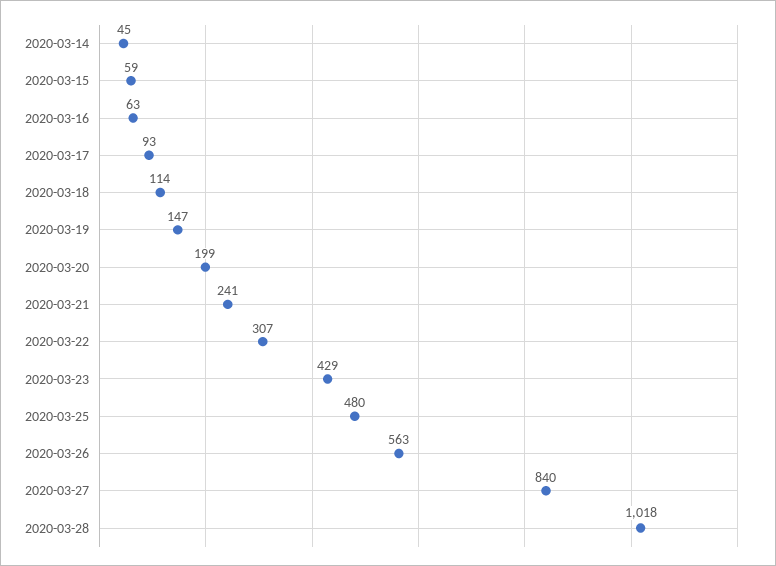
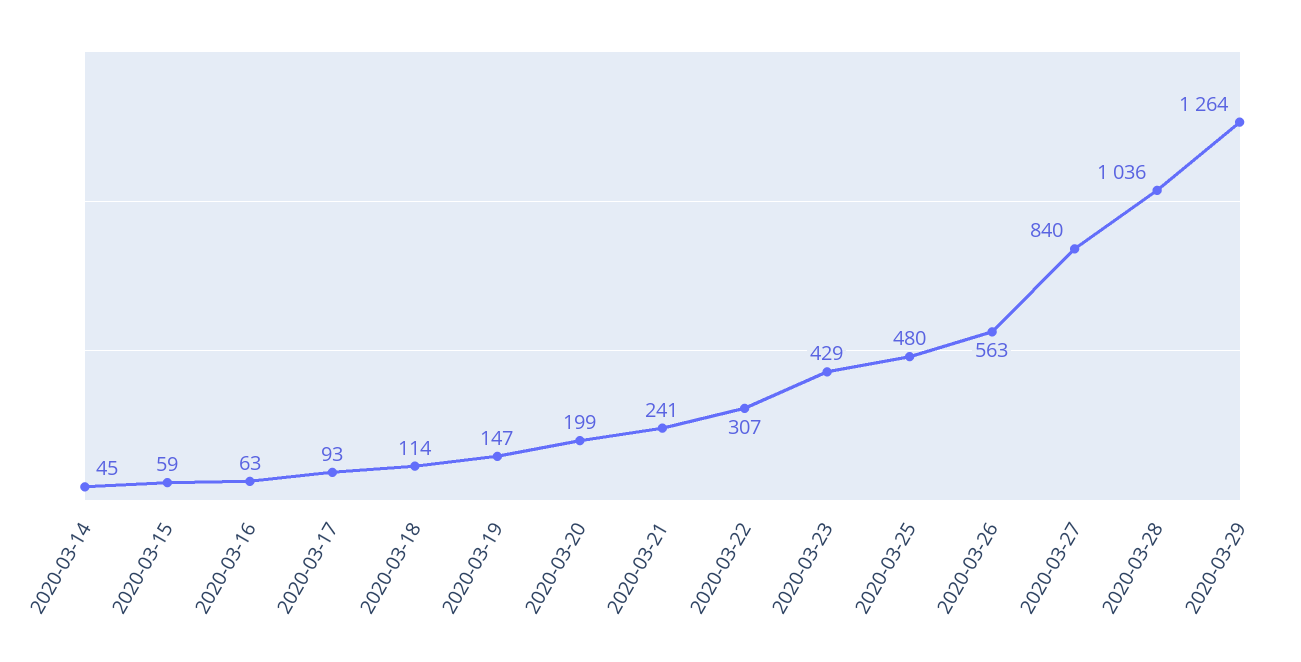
2020-03-28: 1018 -> 1036
2020-03-29: none -> 1264

